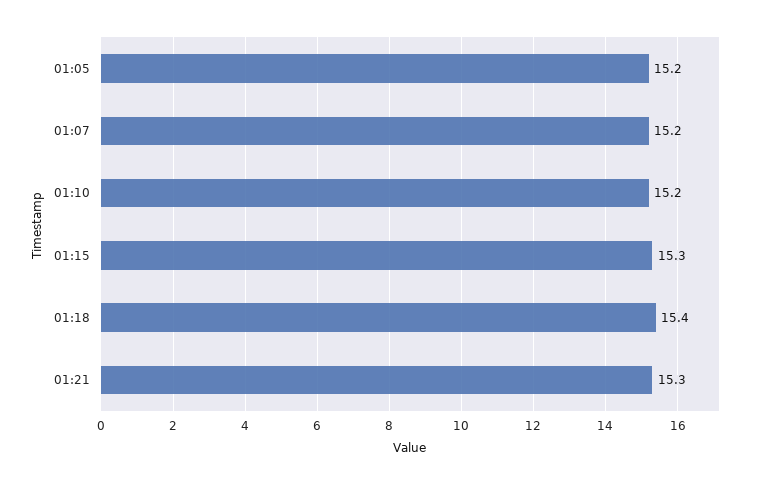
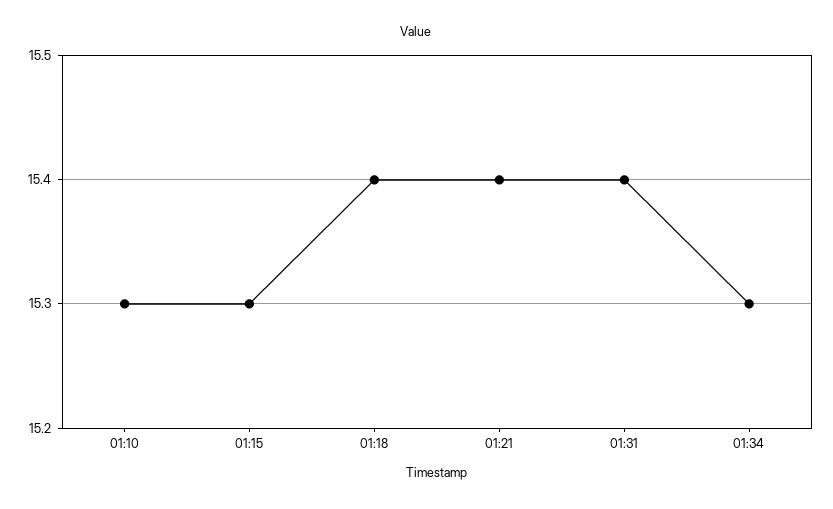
01:05: 15.2 -> none
01:07: 15.2 -> none
01:10: 15.2 -> 15.3
01:21: 15.3 -> 15.4
01:31: none -> 15.4
01:34: none -> 15.3

